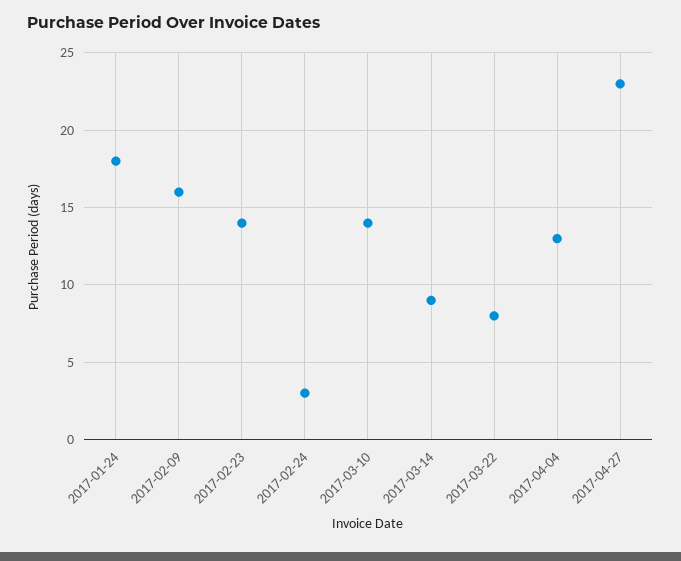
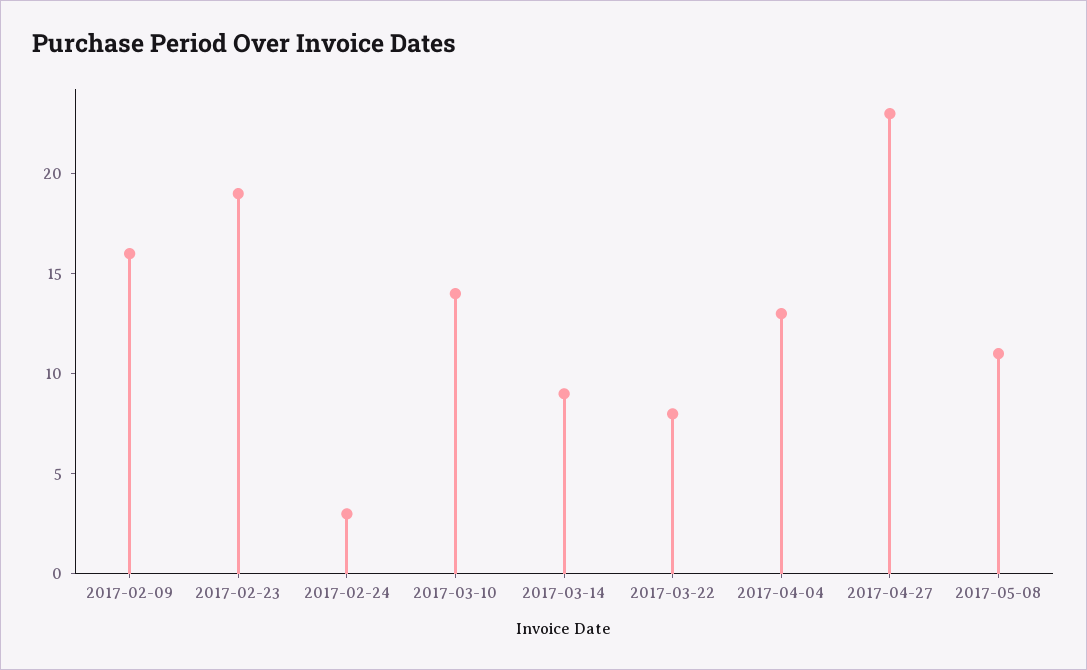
2017-01-24: 18 -> none
2017-02-23: 14 -> 19
2017-05-08: none -> 11

